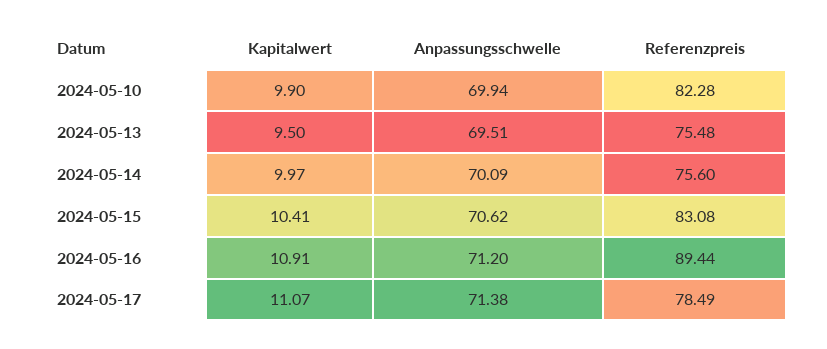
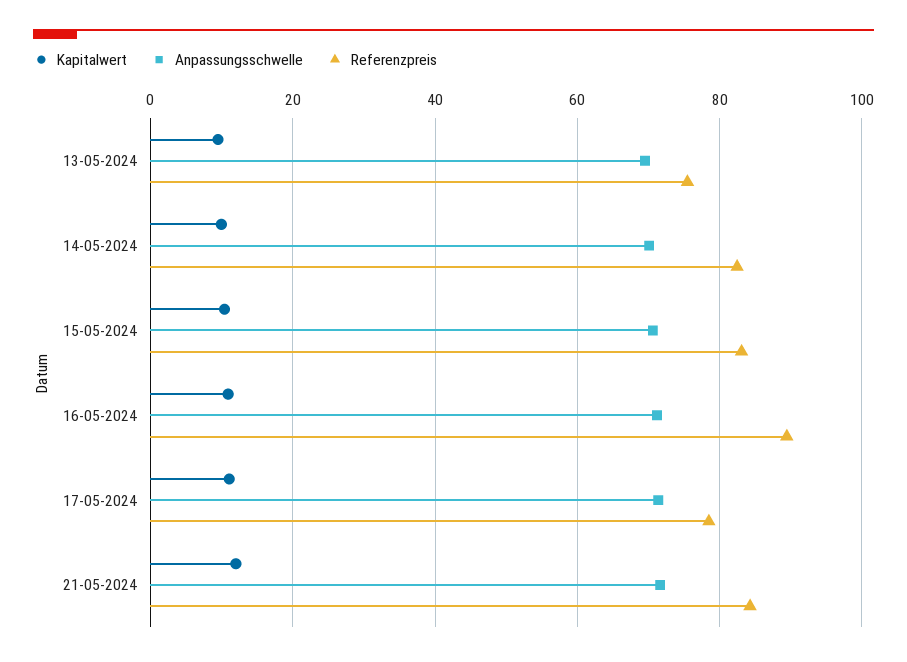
Kapitalwert, 2024-05-10: 9.9 -> none
Anpassungsschwelle, 2024-05-10: 69.94 -> none
Referenzpreis, 2024-05-10: 82.28 -> none
Referenzpreis, 2024-05-14: 75.6 -> 82
Kapitalwert, 21-05-2024: none -> 12
Anpassungsschwelle, 21-05-2024: none -> 72
Referenzpreis, 21-05-2024: none -> 84

